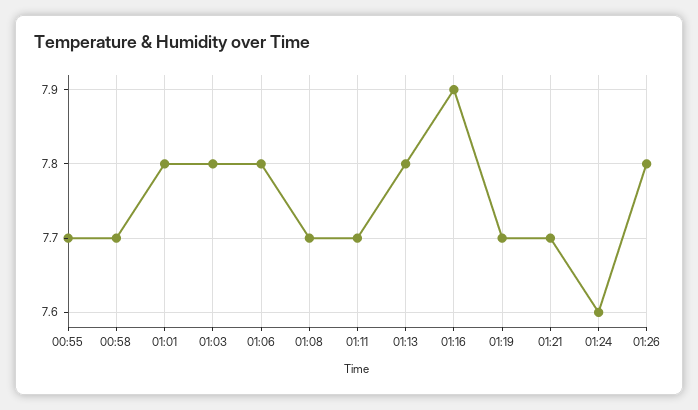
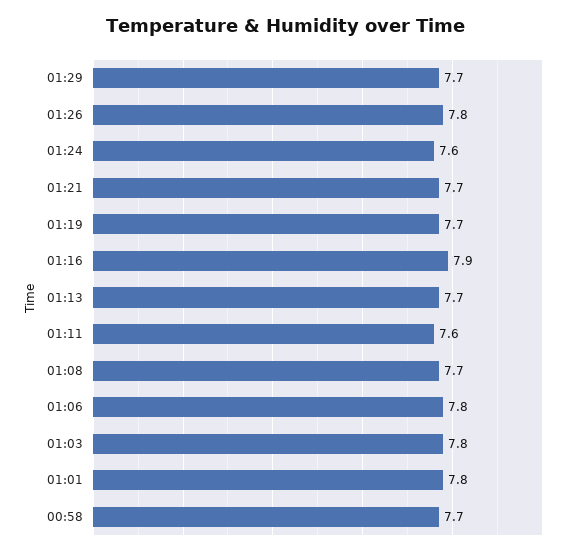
00:55: 7.7 -> none
01:11: 7.7 -> 7.6
01:13: 7.8 -> 7.7
01:29: none -> 7.7

